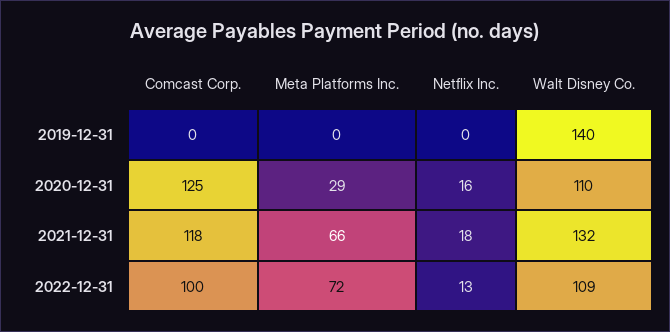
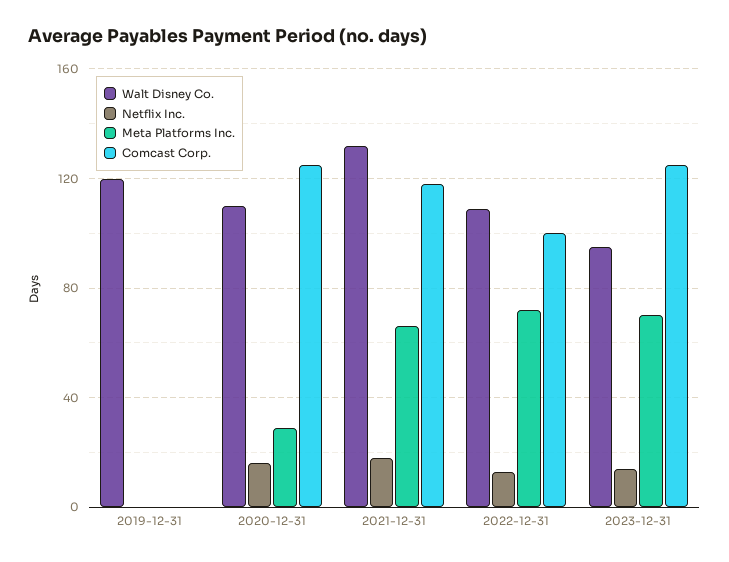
Walt Disney Co., 2019-12-31: 140 -> 120
Walt Disney Co., 2023-12-31: none -> 95
Netflix Inc., 2023-12-31: none -> 15
Meta Platforms Inc., 2023-12-31: none -> 70
Comcast Corp., 2023-12-31: none -> 125

